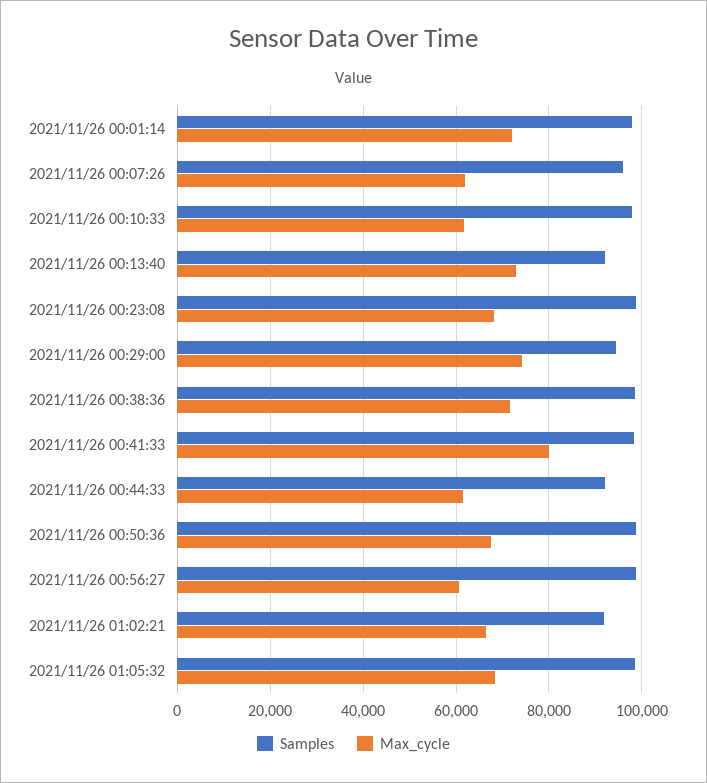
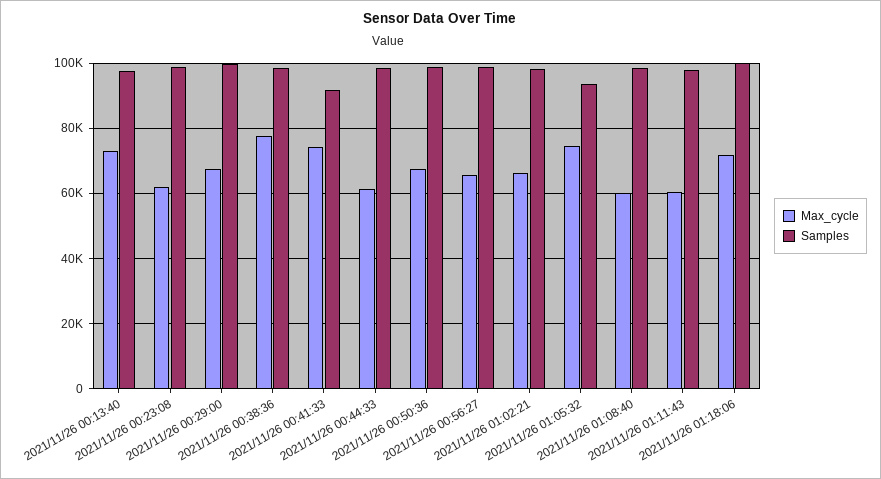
Samples, 2021/11/26 00:01:14: 98000 -> none
Max_cycle, 2021/11/26 00:01:14: 72000 -> none
Samples, 2021/11/26 00:07:26: 96000 -> none
Max_cycle, 2021/11/26 00:07:26: 62000 -> none
Samples, 2021/11/26 00:10:33: 98000 -> none
Max_cycle, 2021/11/26 00:10:33: 62000 -> none
Samples, 2021/11/26 00:13:40: 92000 -> 98000
Max_cycle, 2021/11/26 00:23:08: 68000 -> 62000
Samples, 2021/11/26 00:29:00: 94000 -> 100000
Max_cycle, 2021/11/26 00:29:00: 74000 -> 68000
Max_cycle, 2021/11/26 00:38:36: 72000 -> 78000
Samples, 2021/11/26 00:41:33: 98000 -> 92000
Max_cycle, 2021/11/26 00:41:33: 80000 -> 74000
Samples, 2021/11/26 00:44:33: 92000 -> 98000
Max_cycle, 2021/11/26 00:56:27: 60000 -> 66000
Samples, 2021/11/26 01:02:21: 92000 -> 98000
Samples, 2021/11/26 01:05:32: 98000 -> 94000
Max_cycle, 2021/11/26 01:05:32: 68000 -> 74000
Max_cycle, 2021/11/26 01:08:40: none -> 60000
Samples, 2021/11/26 01:08:40: none -> 98000
Max_cycle, 2021/11/26 01:11:43: none -> 60000
Samples, 2021/11/26 01:11:43: none -> 98000
Max_cycle, 2021/11/26 01:18:06: none -> 72000
Samples, 2021/11/26 01:18:06: none -> 100000

